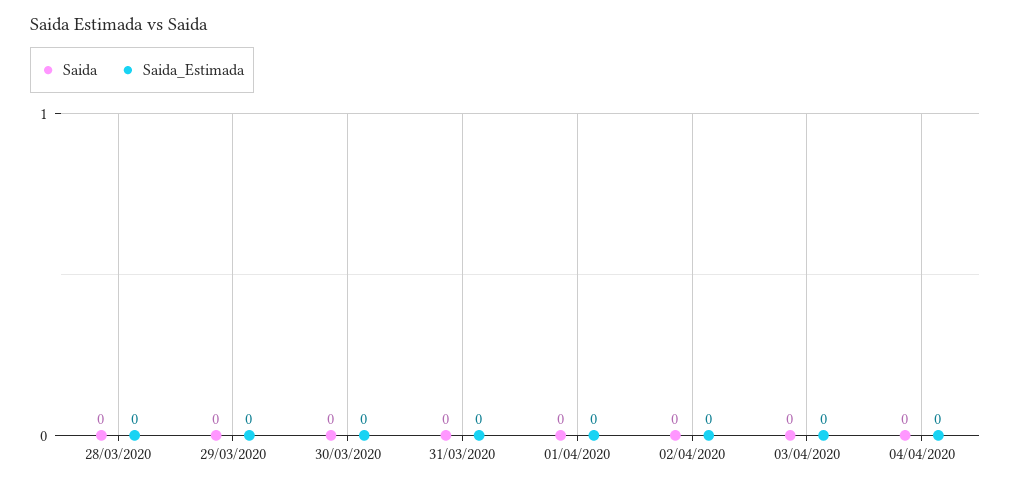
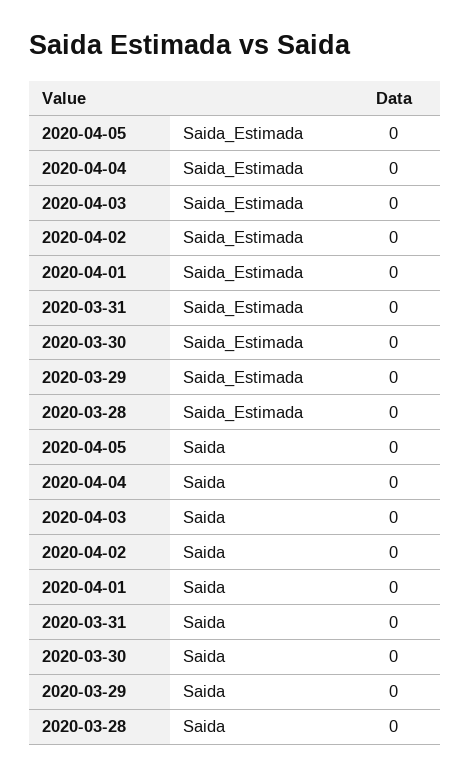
Saida_Estimada, 2020-04-05: none -> 0
Saida, 2020-04-05: none -> 0

